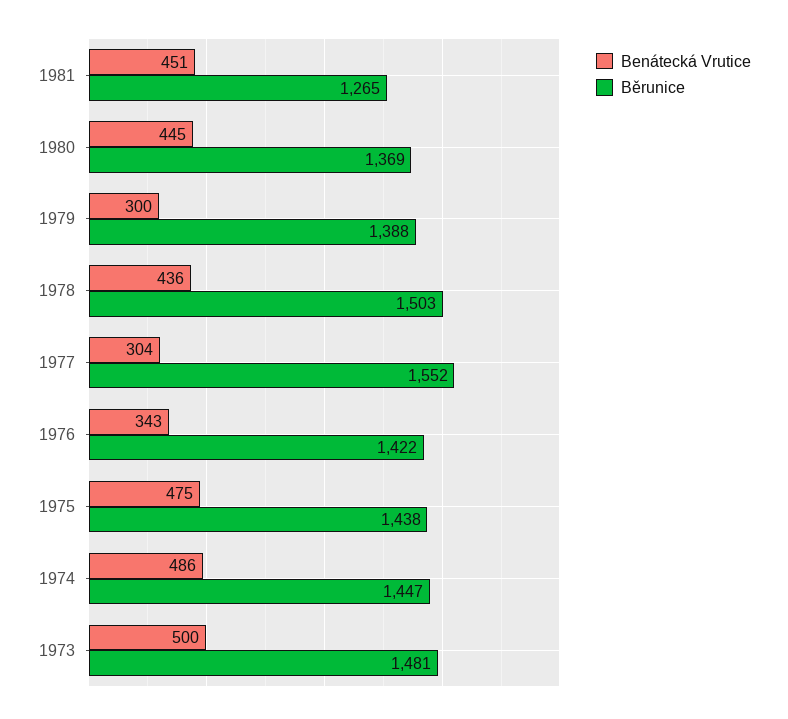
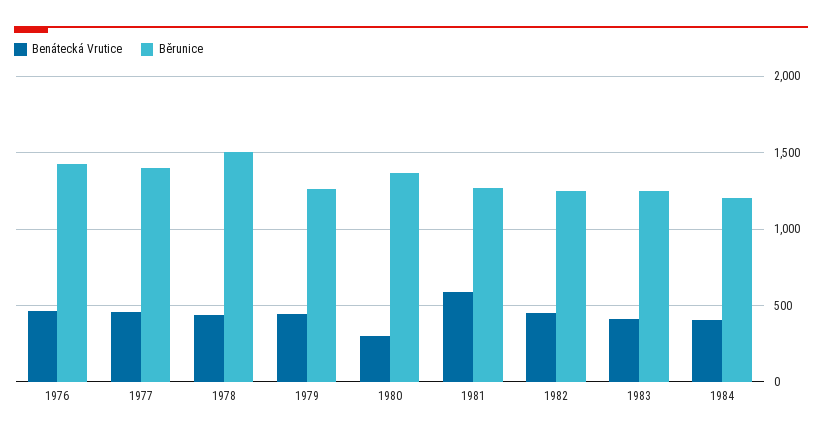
Benátecká Vrutice, 1981: 451 -> 600
Benátecká Vrutice, 1980: 445 -> 300
Benátecká Vrutice, 1979: 300 -> 450
Běrunice, 1979: 1388 -> 1250
Benátecká Vrutice, 1977: 304 -> 450
Běrunice, 1977: 1552 -> 1400
Benátecká Vrutice, 1976: 343 -> 450
Benátecká Vrutice, 1975: 475 -> none
Běrunice, 1975: 1438 -> none
Benátecká Vrutice, 1974: 486 -> none
Běrunice, 1974: 1447 -> none
Benátecká Vrutice, 1973: 500 -> none
Běrunice, 1973: 1481 -> none
Benátecká Vrutice, 1982: none -> 450
Běrunice, 1982: none -> 1250
Benátecká Vrutice, 1983: none -> 400
Běrunice, 1983: none -> 1250
Benátecká Vrutice, 1984: none -> 400
Běrunice, 1984: none -> 1200

